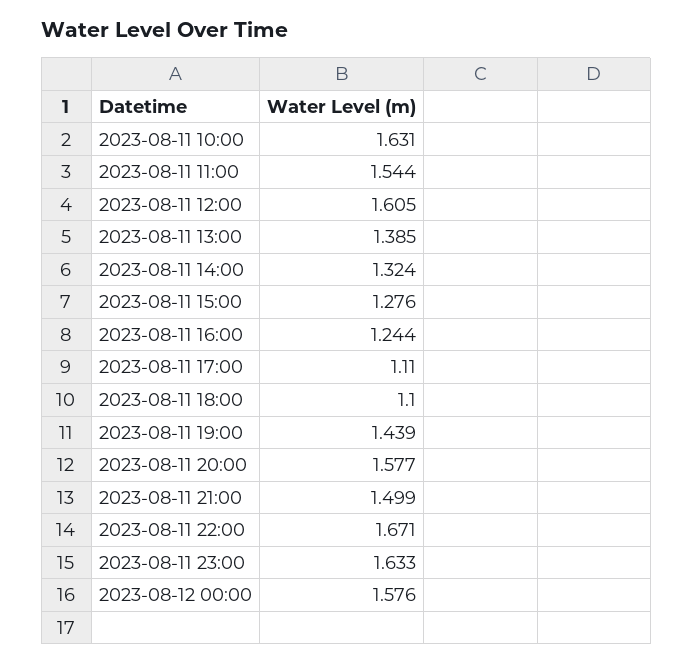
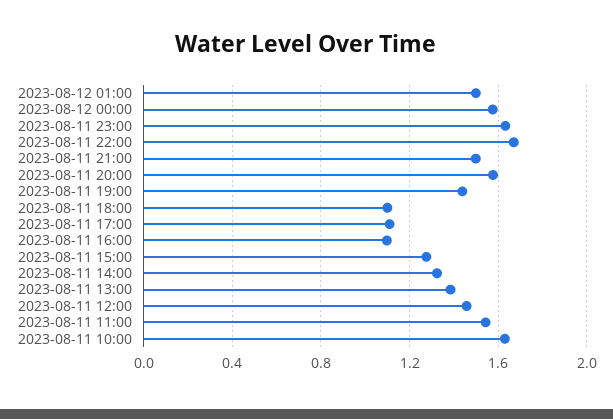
2023-08-11 12:00: 1.605 -> 1.45
2023-08-11 16:00: 1.244 -> 1.1
2023-08-12 01:00: none -> 1.5

